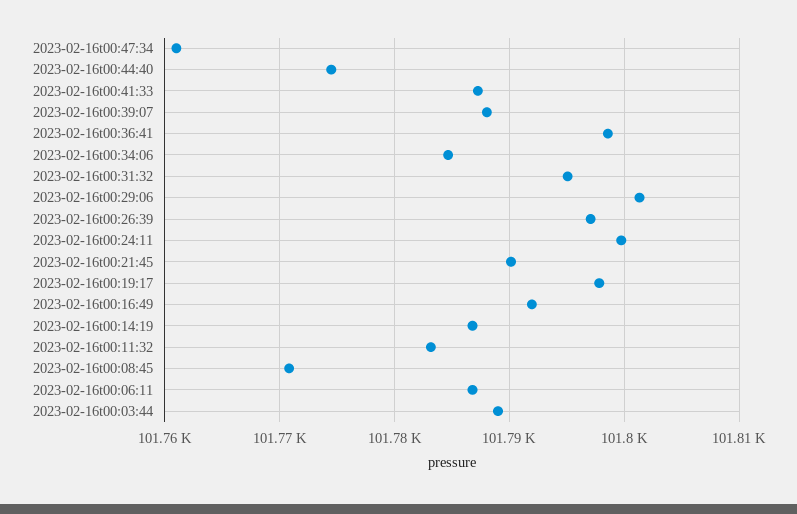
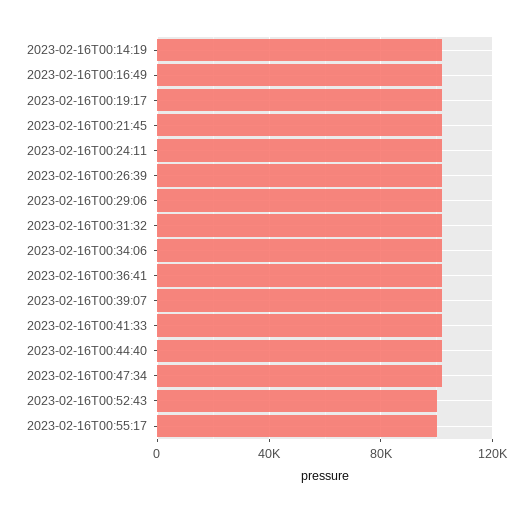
2023-02-16t00:11:32: 101783 -> none
2023-02-16t00:08:45: 101771 -> none
2023-02-16t00:06:11: 101787 -> none
2023-02-16t00:03:44: 101789 -> none
2023-02-16T00:52:43: none -> 100000
2023-02-16T00:55:17: none -> 100000

